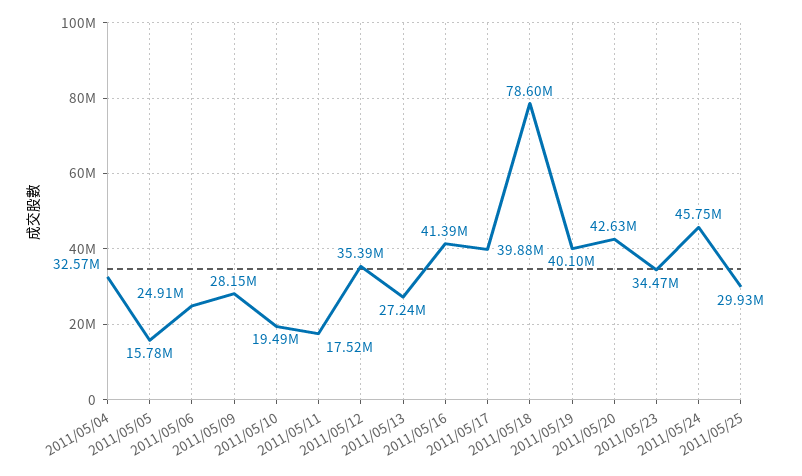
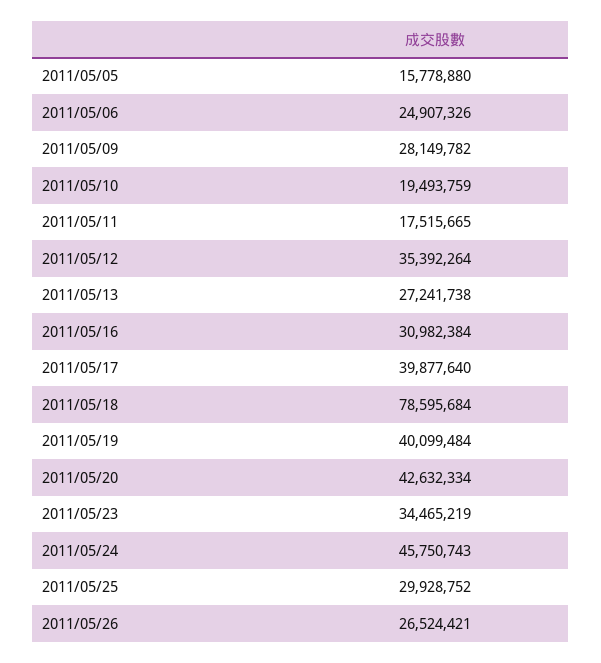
2011/05/04: 32570000 -> none
2011/05/16: 41390000 -> 30982384
2011/05/26: none -> 26524421

